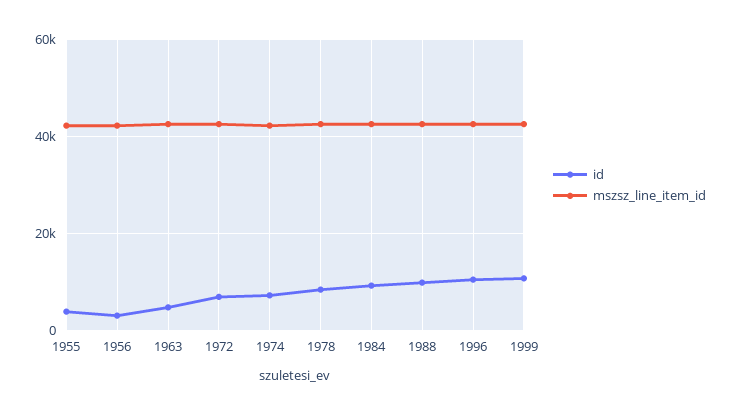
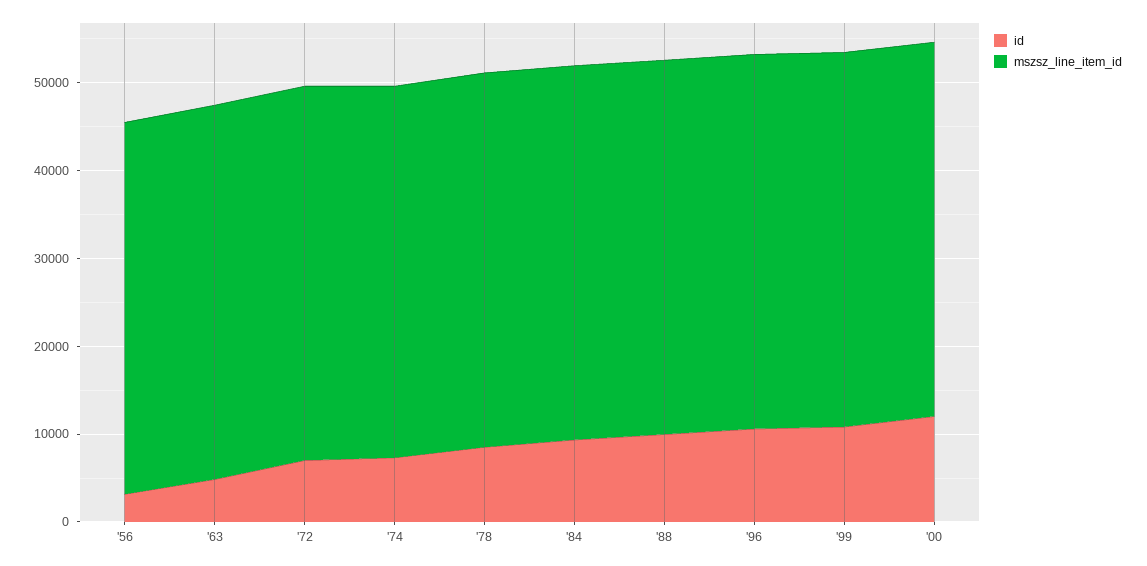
id, 1955: 4000 -> none
mszsz_line_item_id, 1955: 42000 -> none
id, '00: none -> 12000
mszsz_line_item_id, '00: none -> 42000

